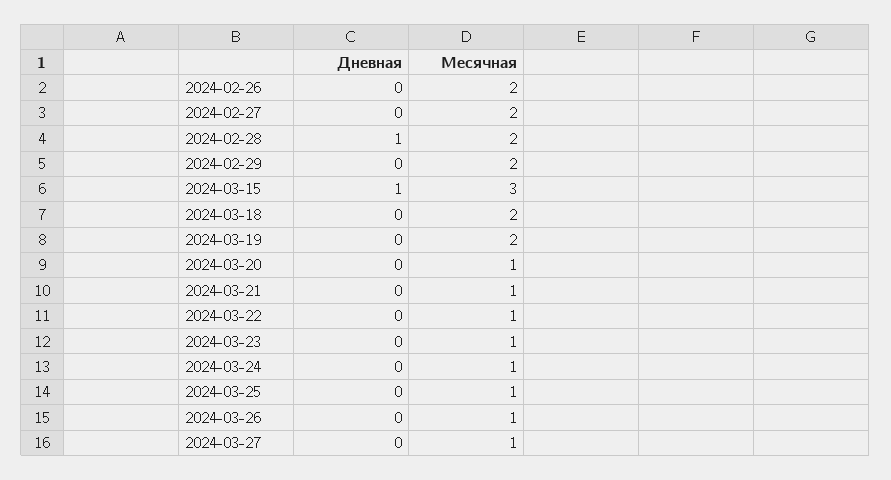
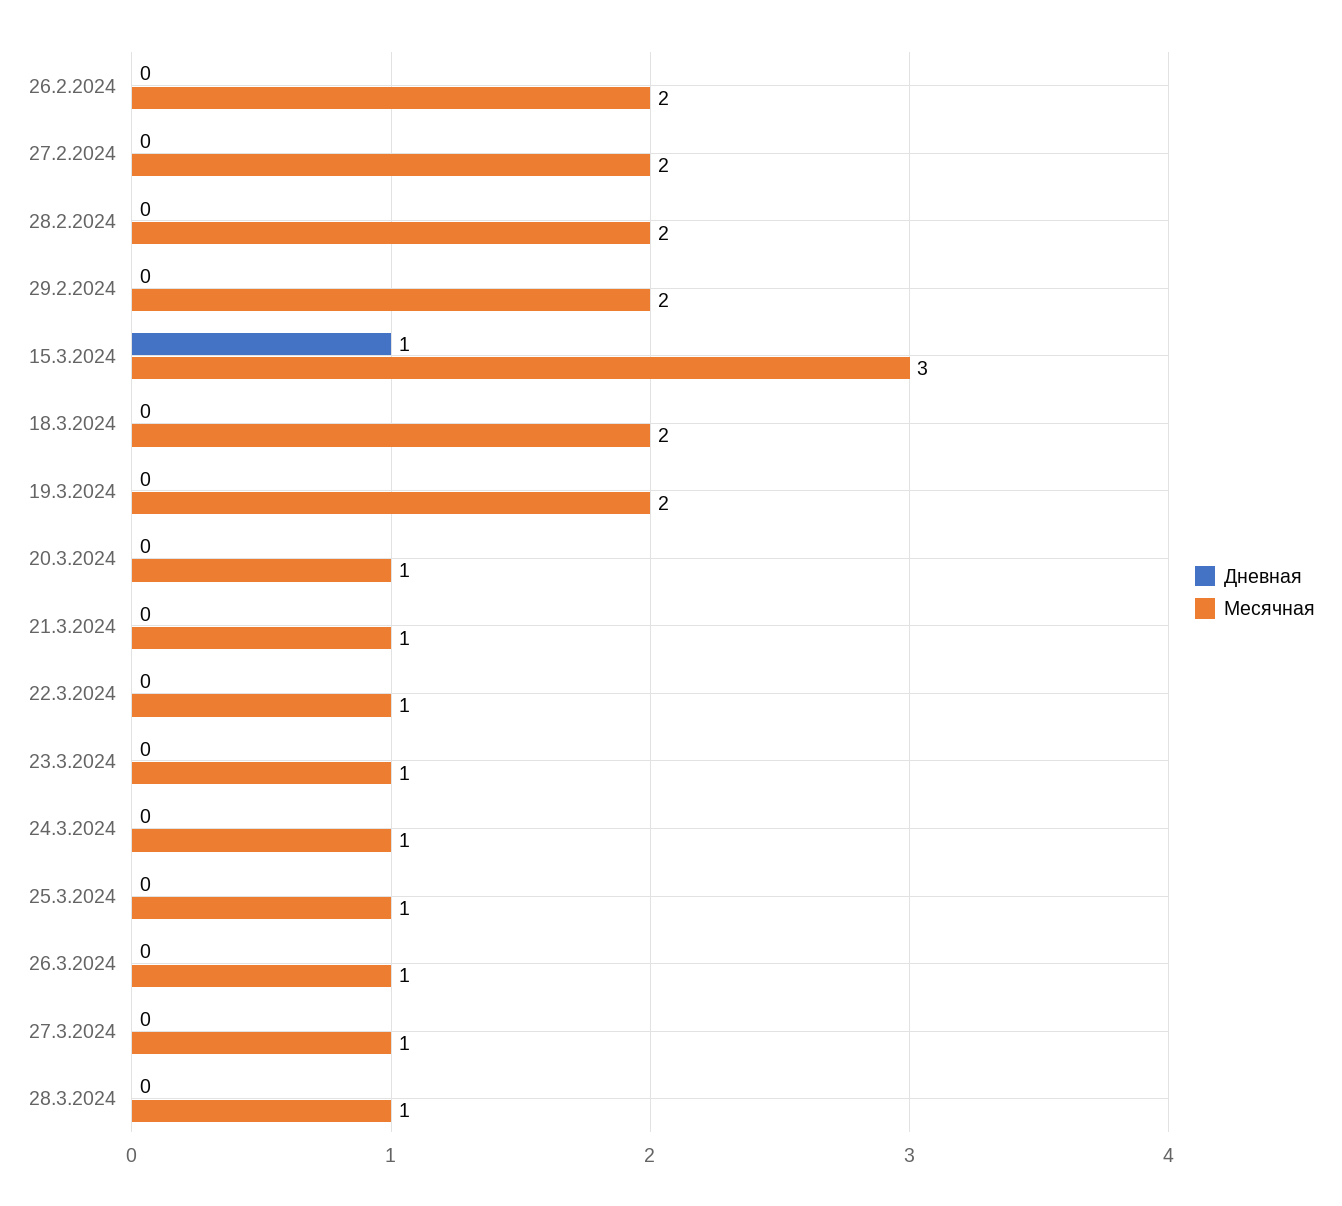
Дневная, 2024-02-28: 1 -> 0
Дневная, 28.3.2024: none -> 0
Месячная, 28.3.2024: none -> 1

